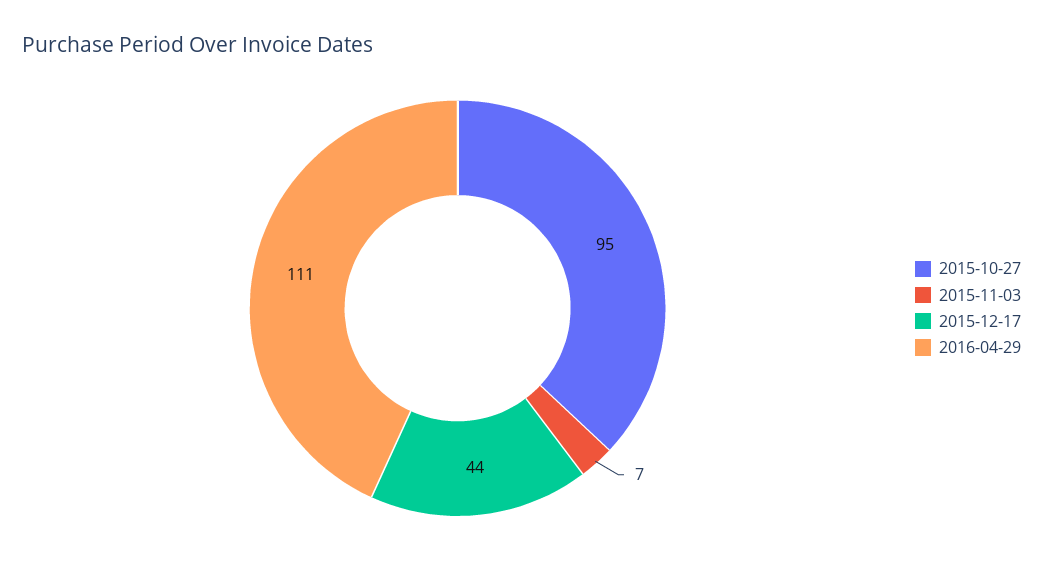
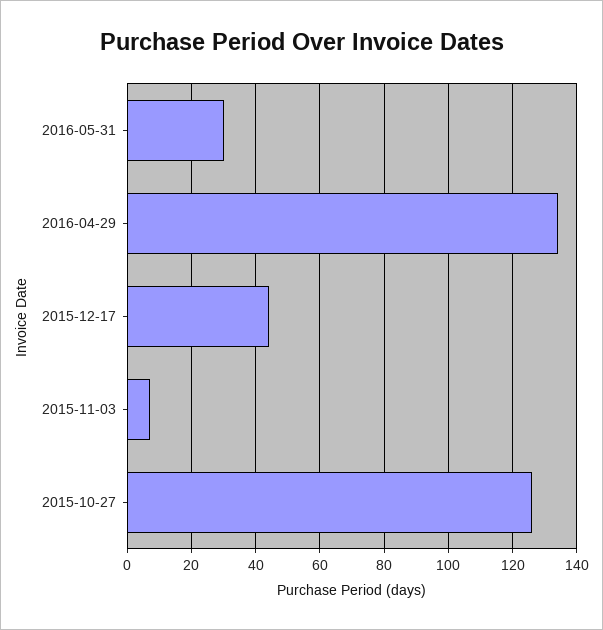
2015-10-27: 95 -> 125
2016-04-29: 111 -> 135
2016-05-31: none -> 30

